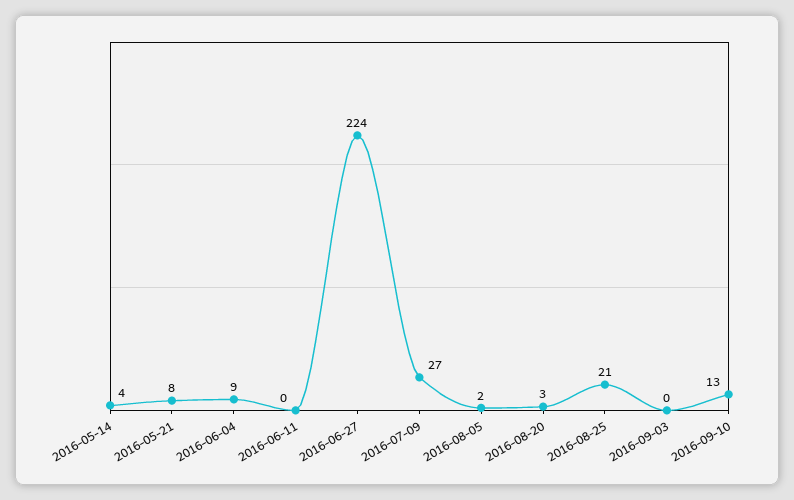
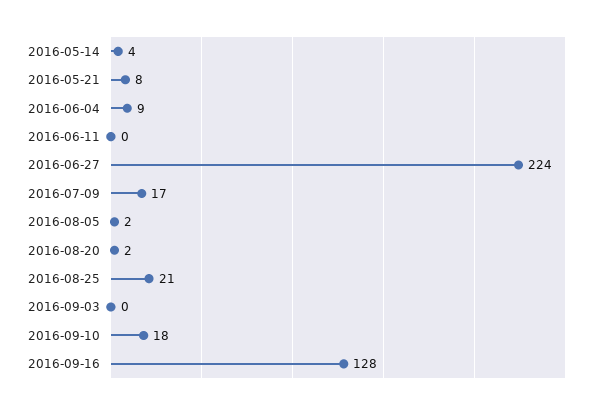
2016-07-09: 27 -> 17
2016-08-20: 3 -> 2
2016-09-10: 13 -> 18
2016-09-16: none -> 128

